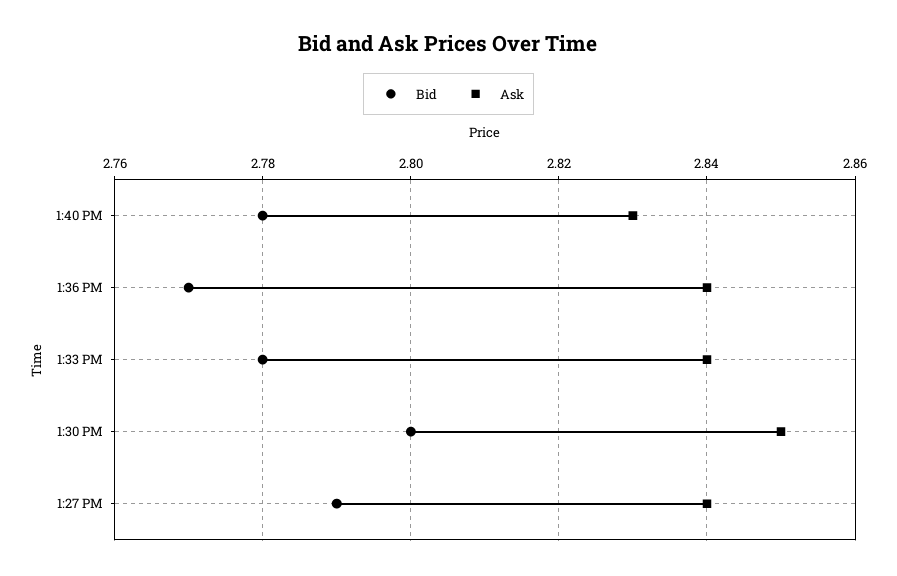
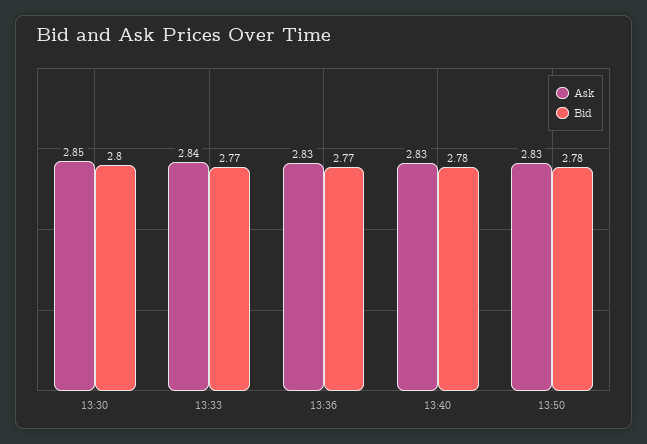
Ask, 1:36 PM: 2.84 -> 2.83
Bid, 1:33 PM: 2.78 -> 2.77
Bid, 1:27 PM: 2.79 -> none
Ask, 1:27 PM: 2.84 -> none
Ask, 13:50: none -> 2.83
Bid, 13:50: none -> 2.78

